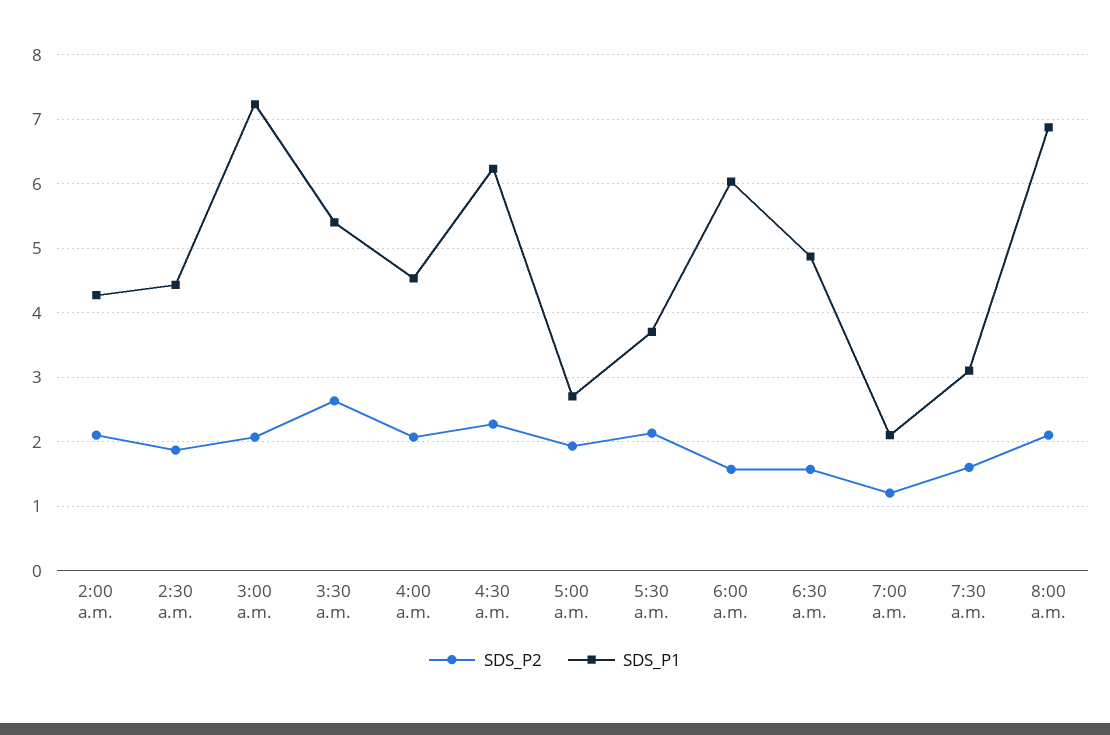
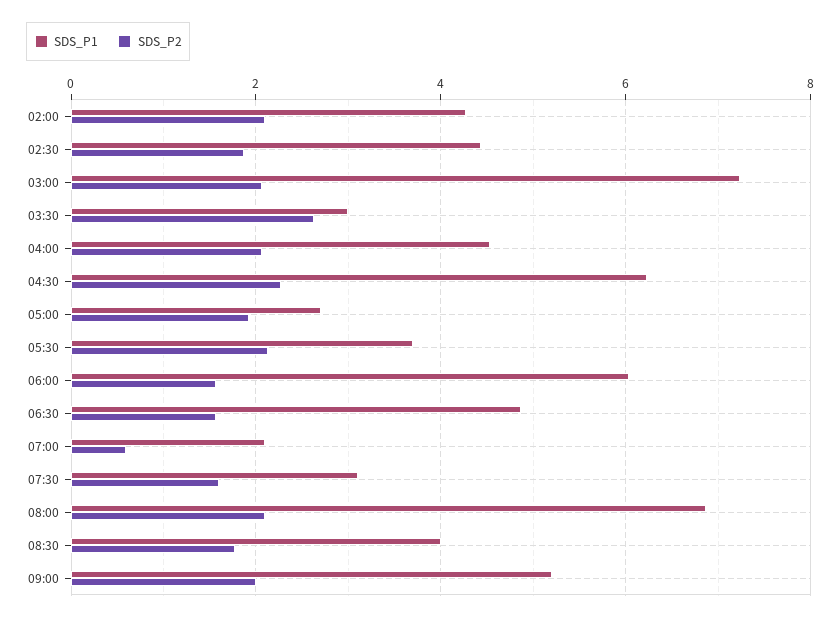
SDS_P1, 3:30 a.m.: 5.4 -> 3
SDS_P2, 7:00 a.m.: 1.2 -> 0.6
SDS_P1, 08:30: none -> 4
SDS_P2, 08:30: none -> 1.8
SDS_P1, 09:00: none -> 5.2
SDS_P2, 09:00: none -> 2

